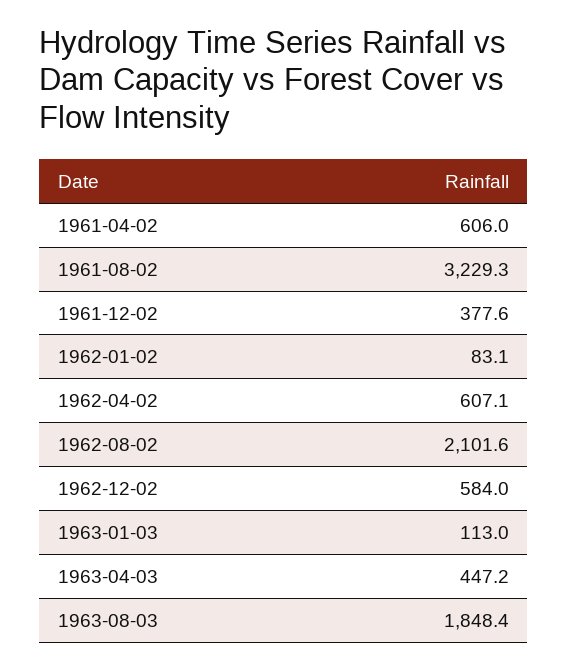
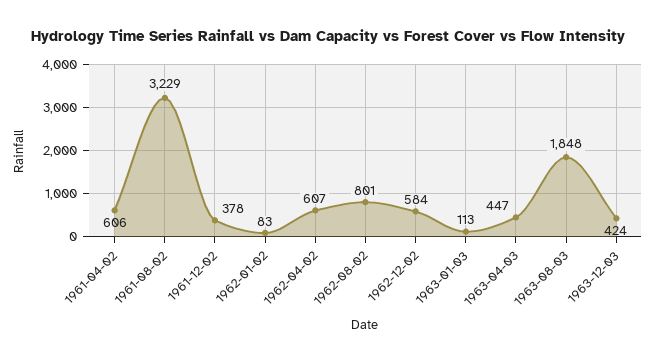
1962-08-02: 2101.6 -> 801
1963-12-03: none -> 424

